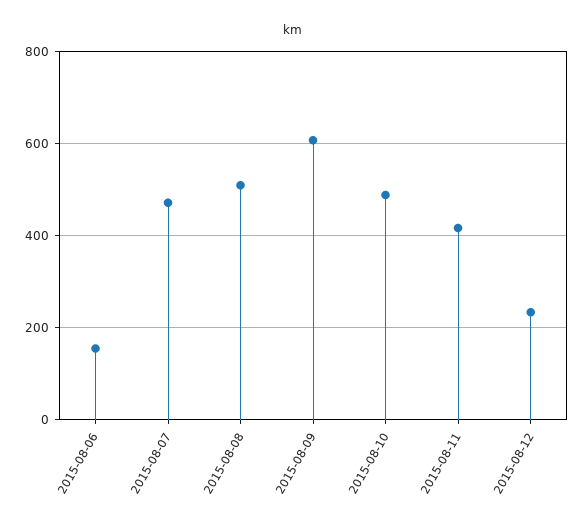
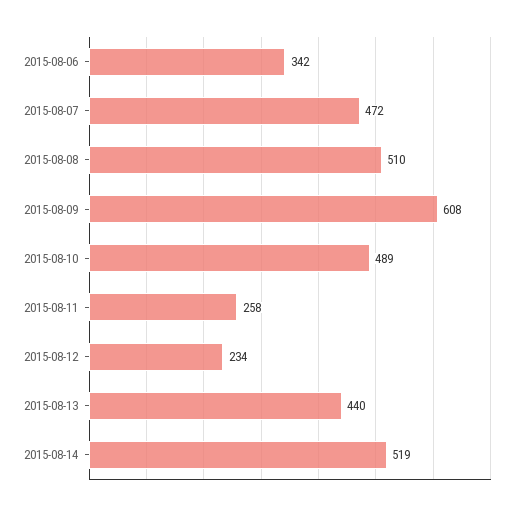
2015-08-06: 160 -> 342
2015-08-11: 420 -> 258
2015-08-13: none -> 440
2015-08-14: none -> 519

